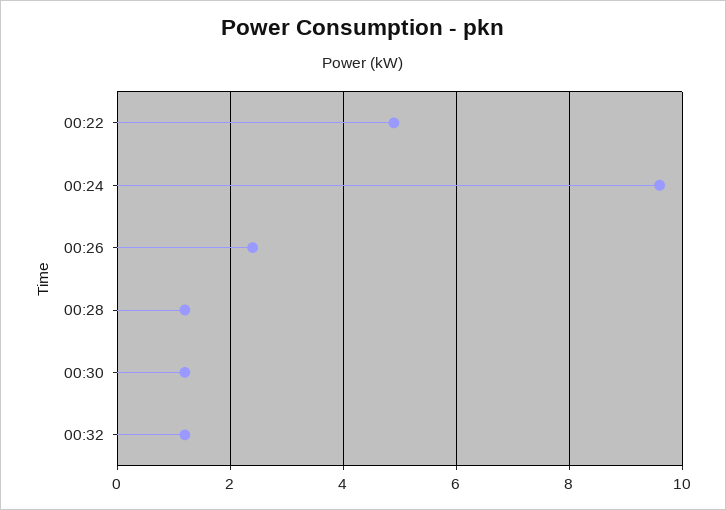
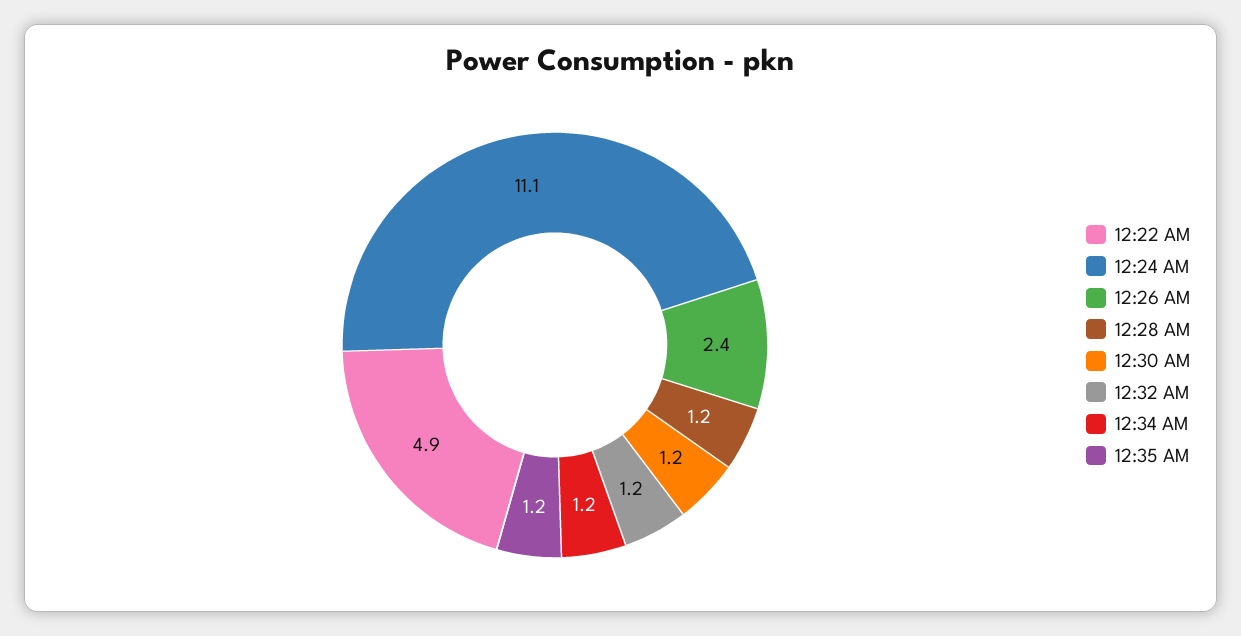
00:24: 9.5 -> 11.1
12:34 AM: none -> 1.2
12:35 AM: none -> 1.2

